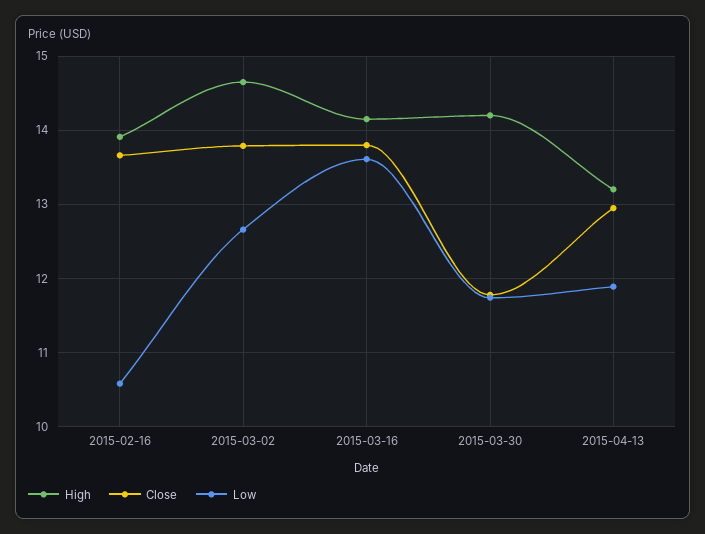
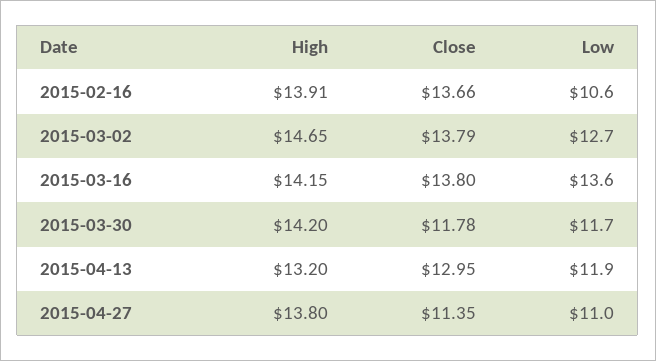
High, 2015-04-27: none -> 13.8
Close, 2015-04-27: none -> 11.35
Low, 2015-04-27: none -> 11

